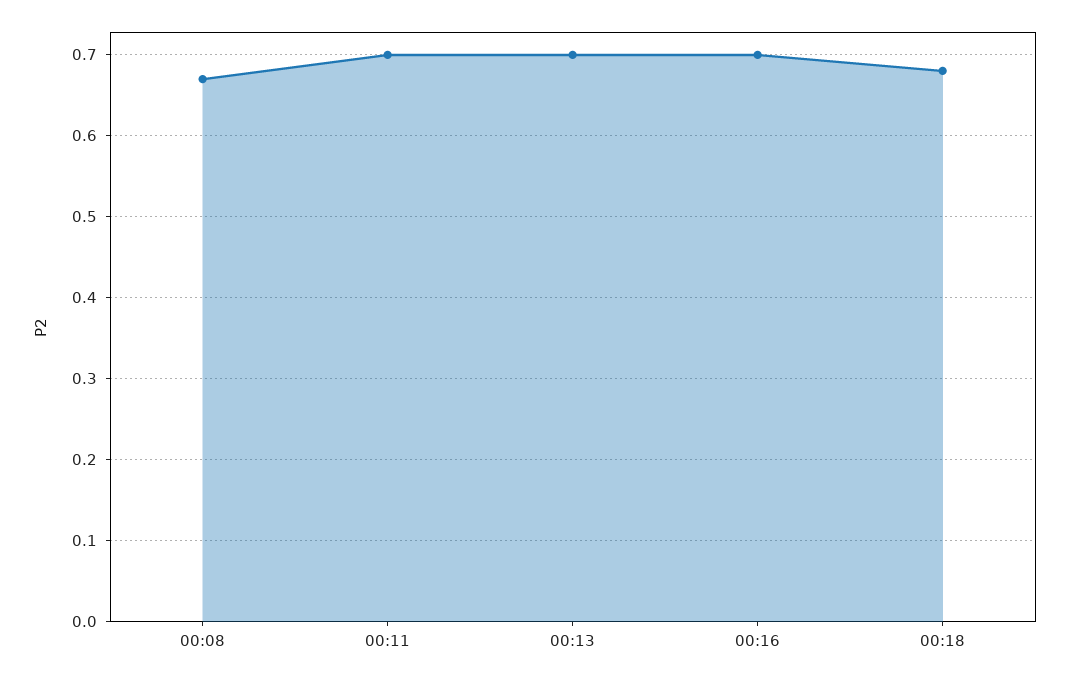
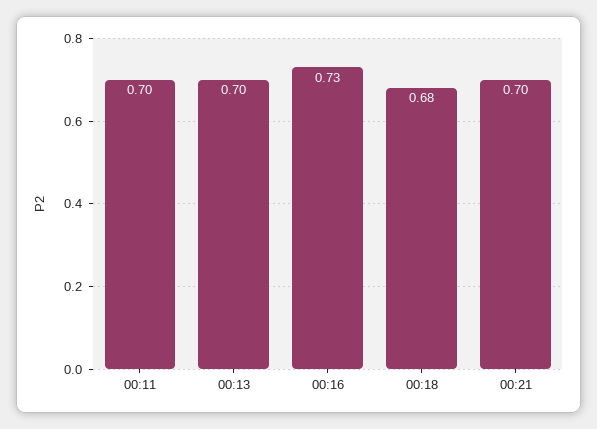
00:08: 0.67 -> none
00:16: 0.7 -> 0.73
00:21: none -> 0.7

